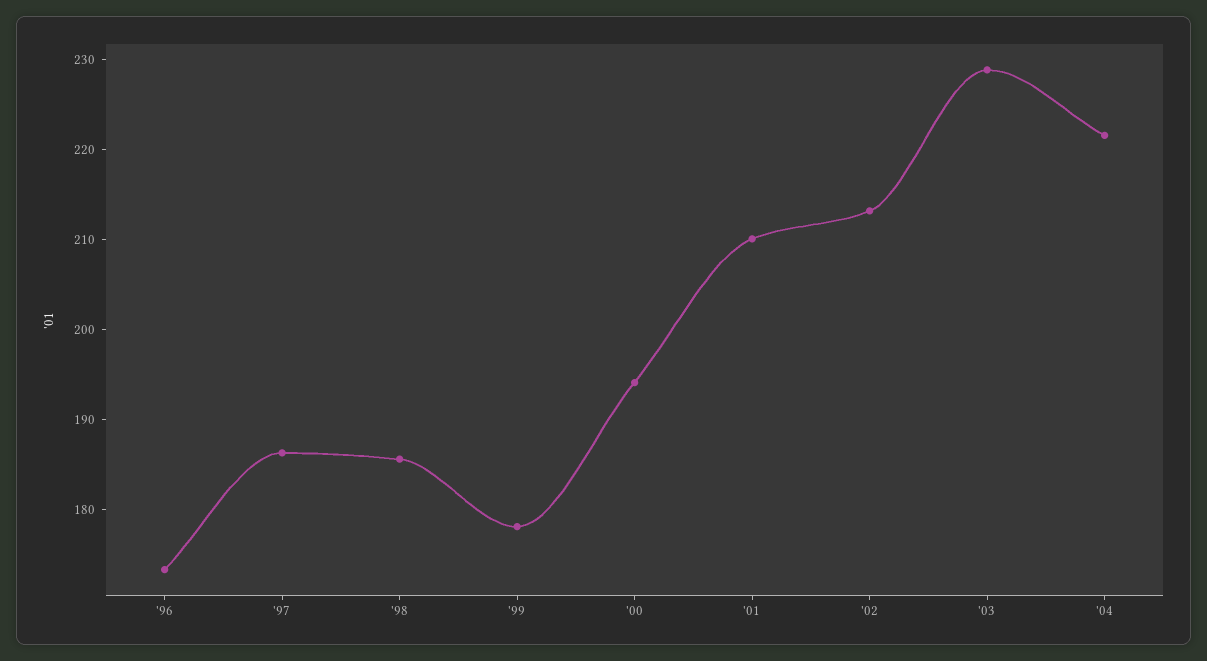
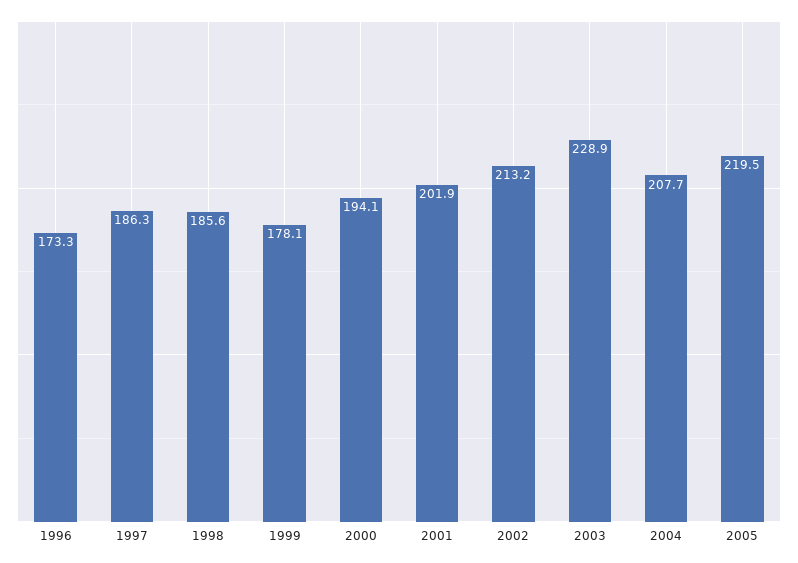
'01: 210 -> 201.9
'04: 222 -> 207.7
2005: none -> 219.5

